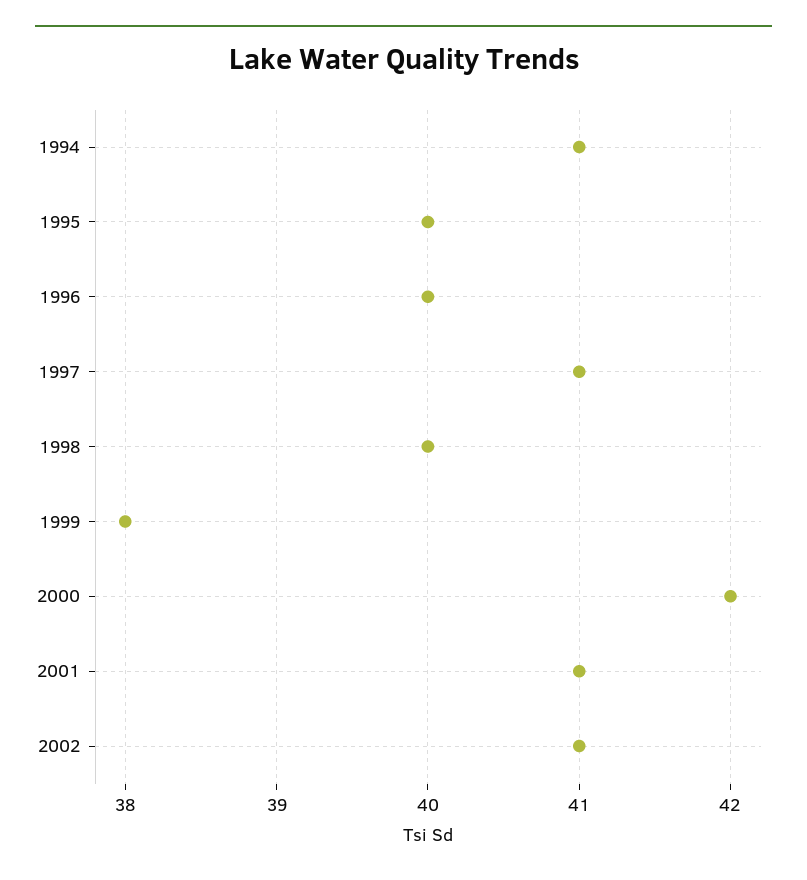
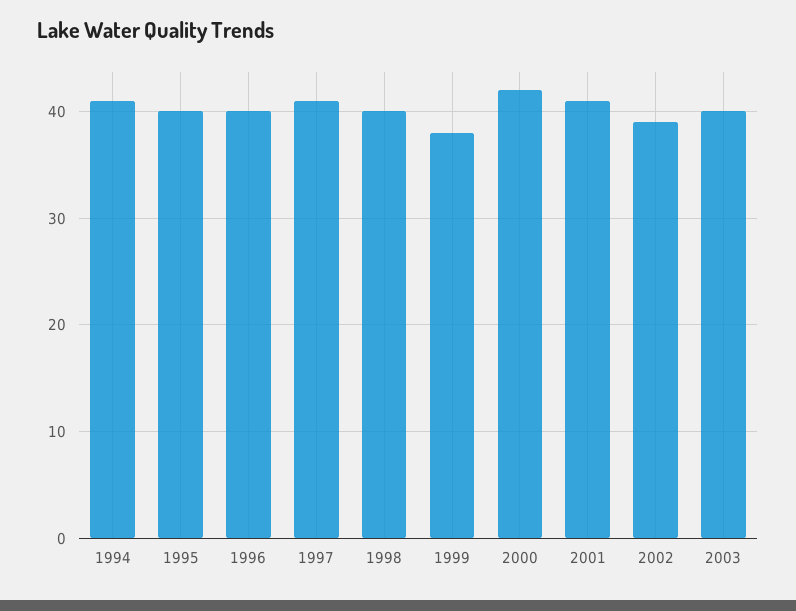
2002: 41 -> 39
2003: none -> 40

